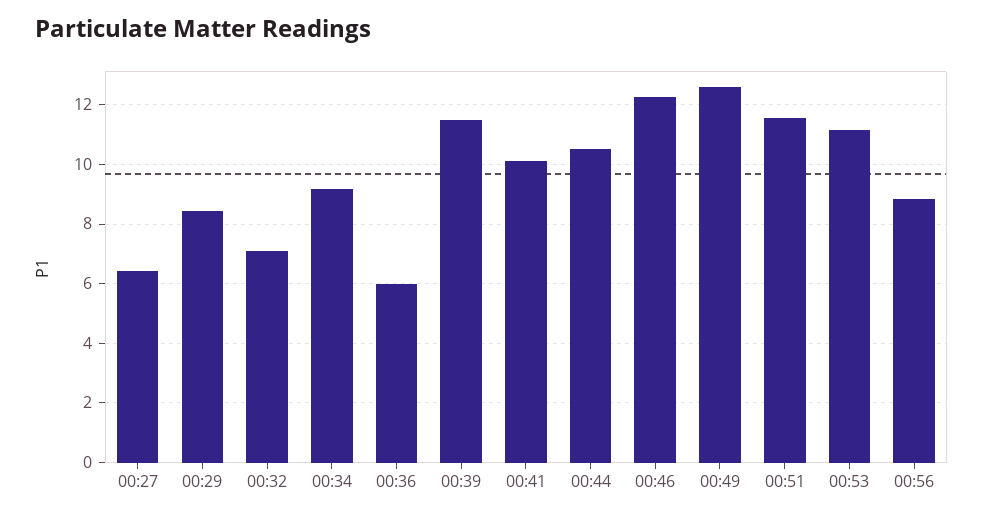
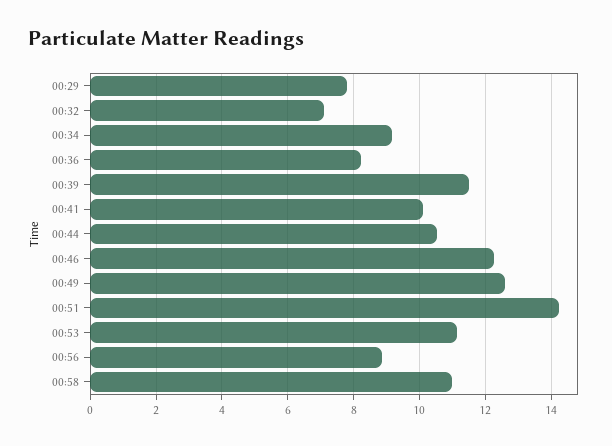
00:27: 6.5 -> none
00:29: 8.5 -> 7.8
00:36: 6 -> 8.2
00:51: 11.5 -> 14.2
00:58: none -> 11

